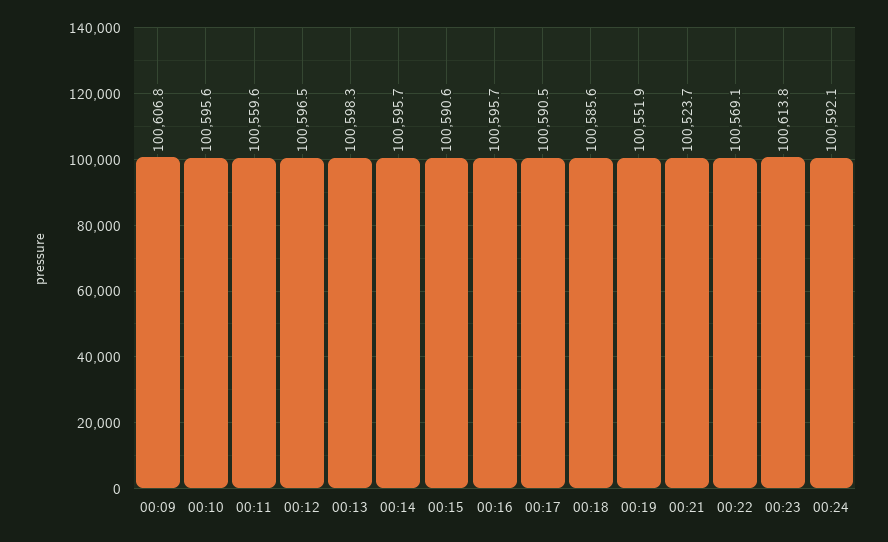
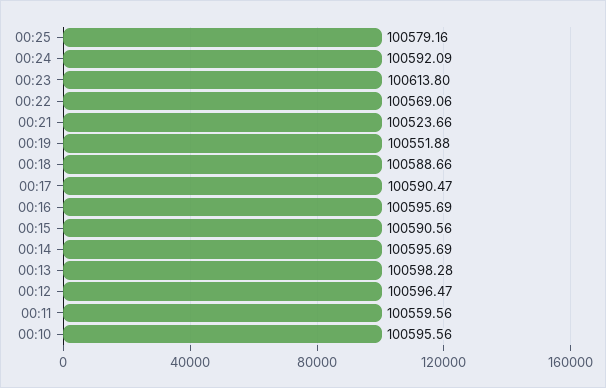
00:09: 100606.8 -> none
00:18: 100585.6 -> 100588.66
00:25: none -> 100579.16

